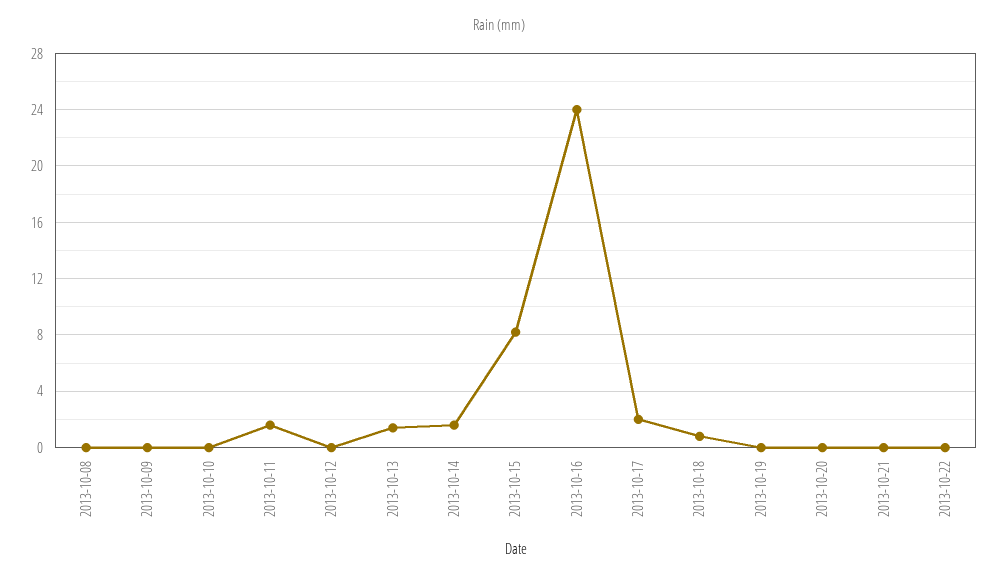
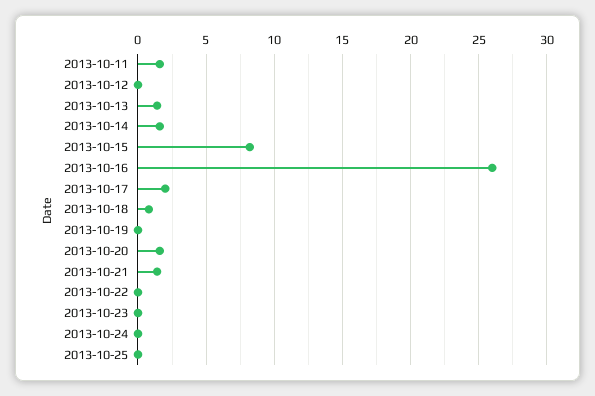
2013-10-08: 0 -> none
2013-10-09: 0 -> none
2013-10-10: 0 -> none
2013-10-16: 24 -> 26
2013-10-20: 0 -> 1.5
2013-10-21: 0 -> 1.5
2013-10-23: none -> 0
2013-10-24: none -> 0
2013-10-25: none -> 0

